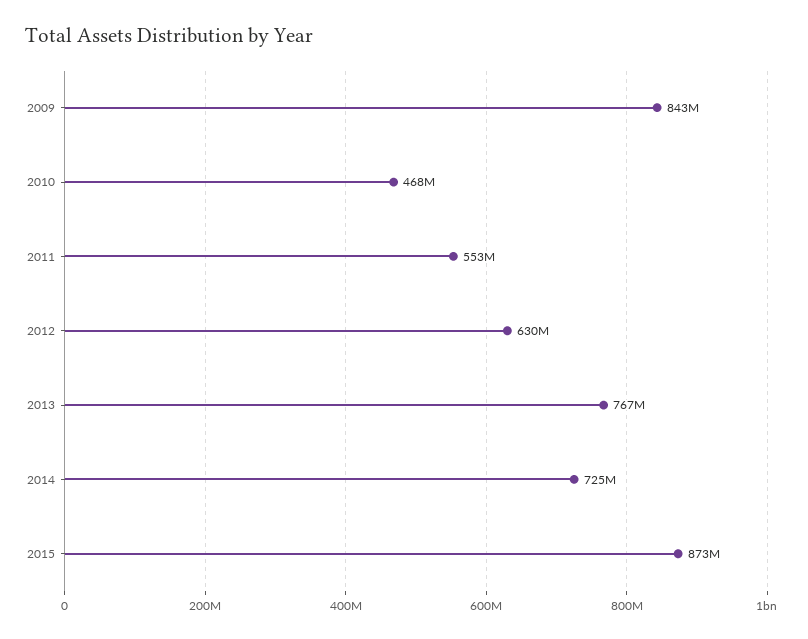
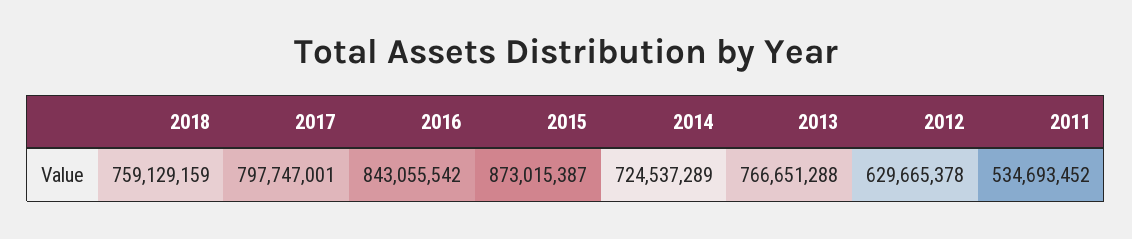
2009: 843000000 -> none
2010: 468000000 -> none
2011: 553000000 -> 534693452
2018: none -> 759129159
2017: none -> 797747001
2016: none -> 843055542

